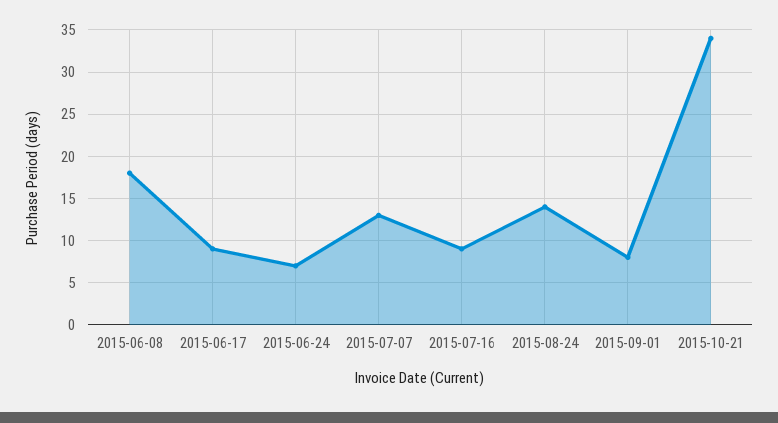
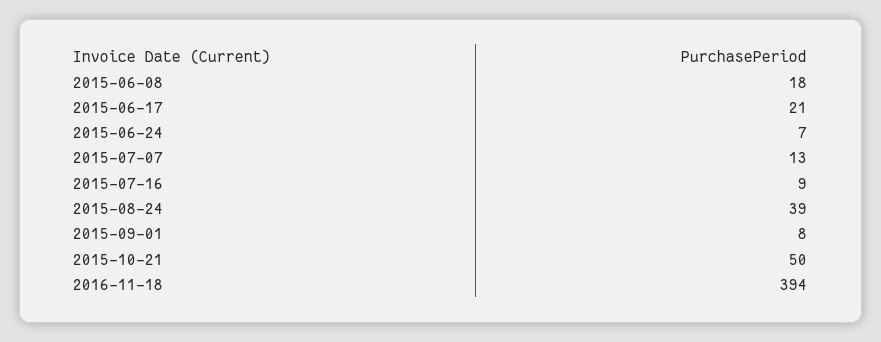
2015-06-17: 9 -> 21
2015-08-24: 14 -> 39
2015-10-21: 34 -> 50
2016-11-18: none -> 394

